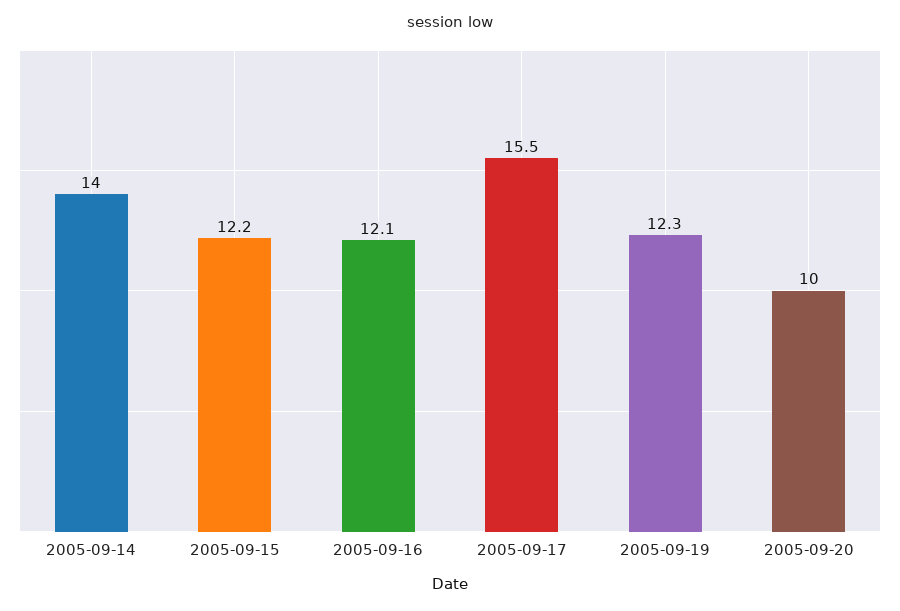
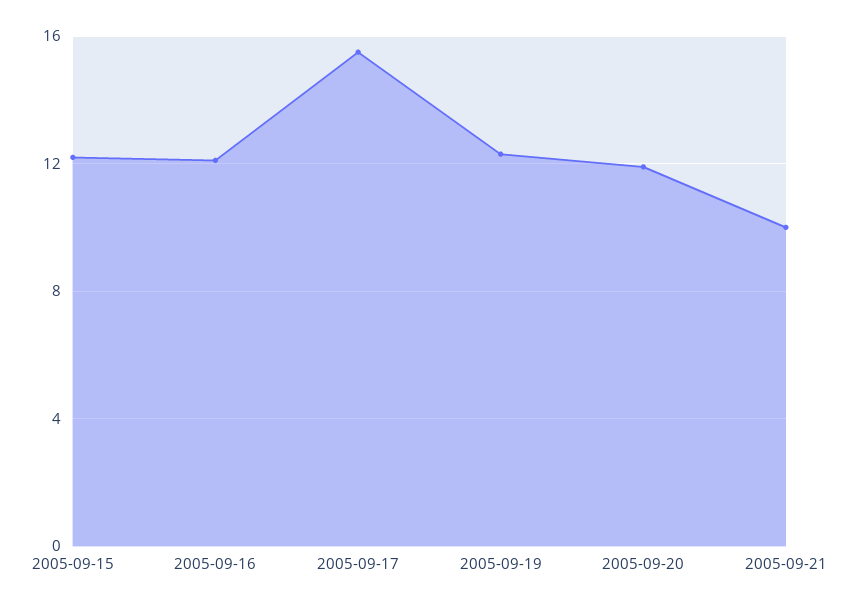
2005-09-14: 14 -> none
2005-09-20: 10 -> 12
2005-09-21: none -> 10

